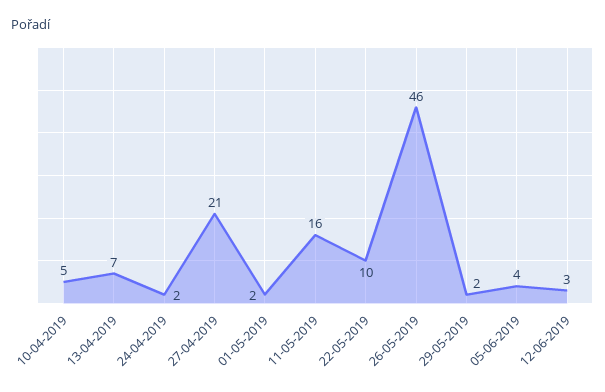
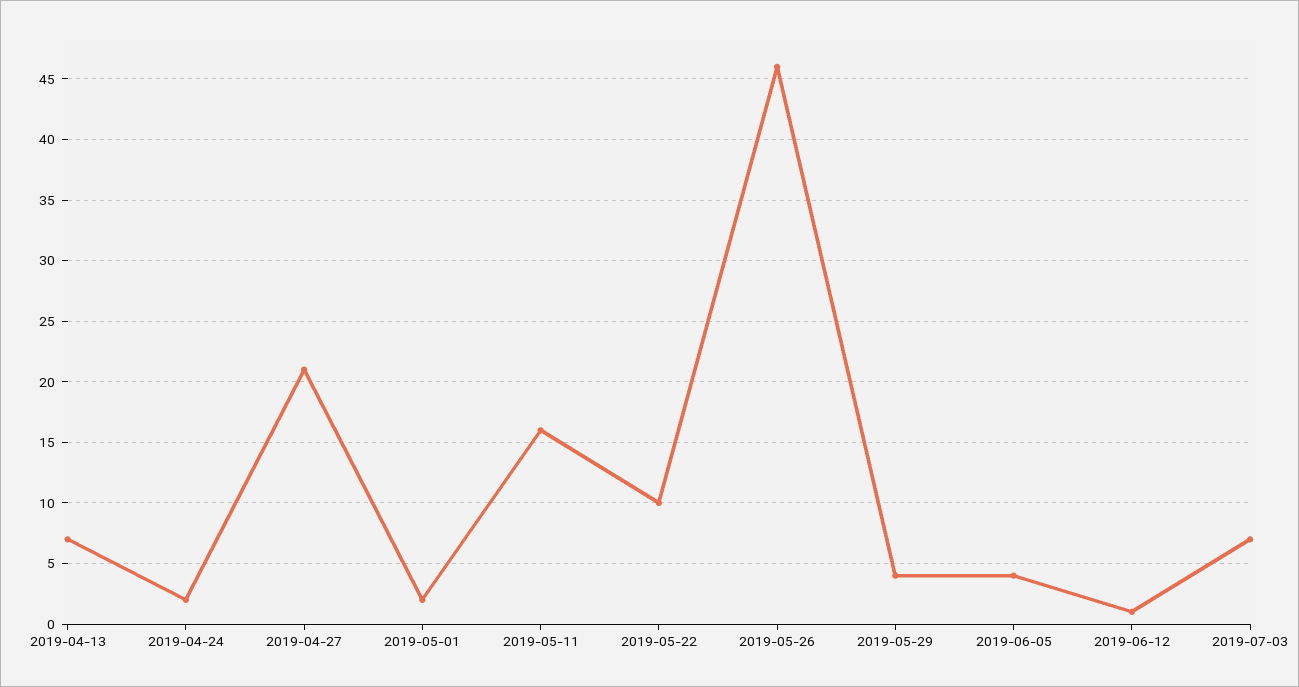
10-04-2019: 5 -> none
29-05-2019: 2 -> 4
12-06-2019: 3 -> 1
2019-07-03: none -> 7

